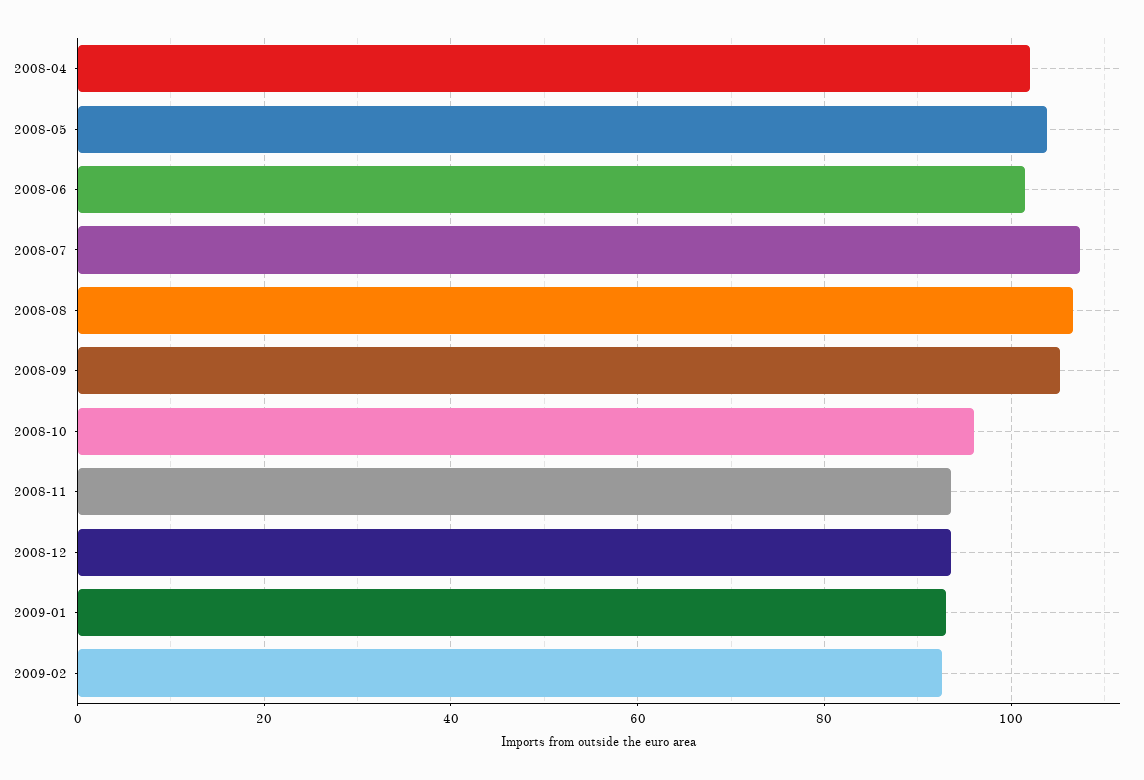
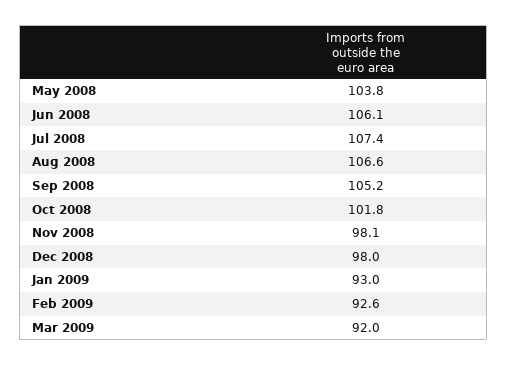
2008-04: 102 -> none
2008-06: 102 -> 106.1
2008-10: 96 -> 101.8
2008-11: 94 -> 98.1
2008-12: 94 -> 98
Mar 2009: none -> 92

